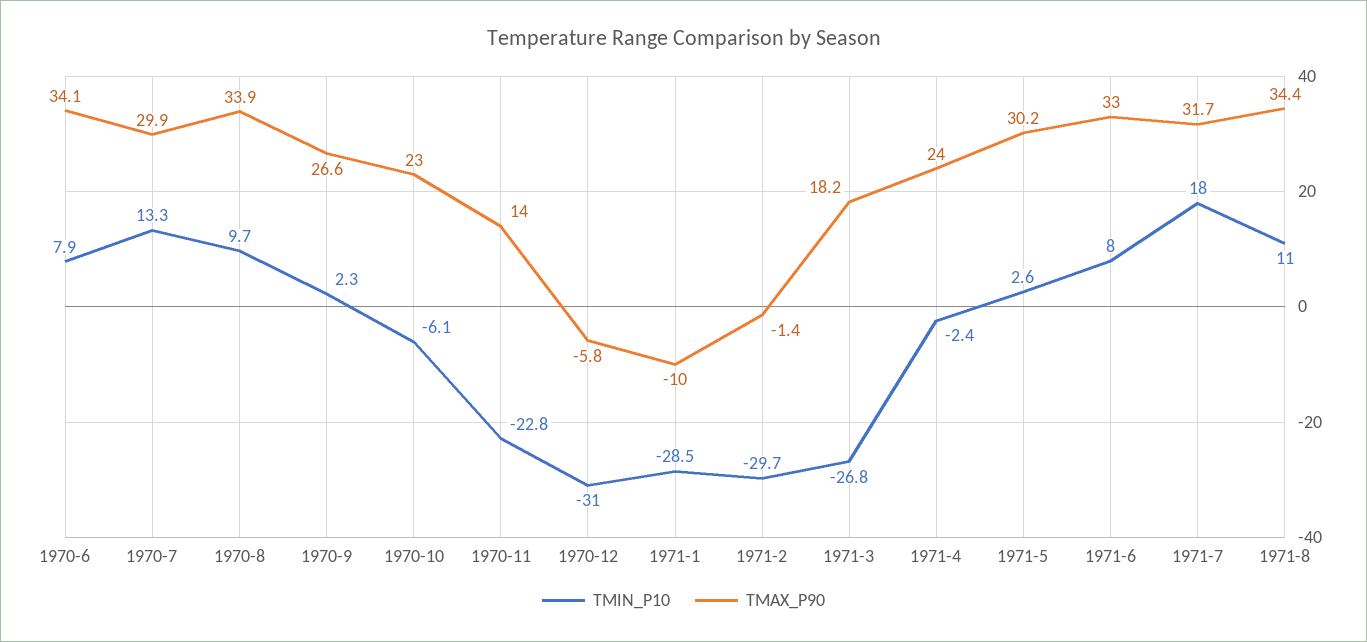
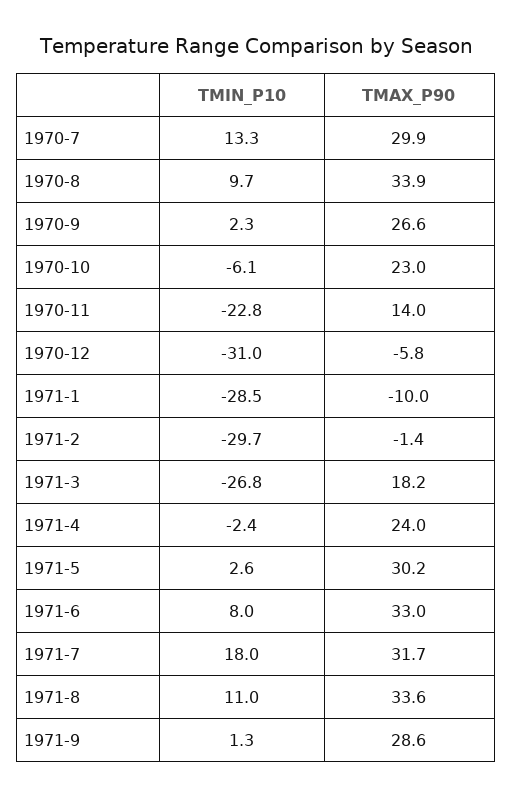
TMIN_P10, 1970-6: 7.9 -> none
TMAX_P90, 1970-6: 34.1 -> none
TMAX_P90, 1971-8: 34.4 -> 33.6
TMIN_P10, 1971-9: none -> 1.3
TMAX_P90, 1971-9: none -> 28.6

